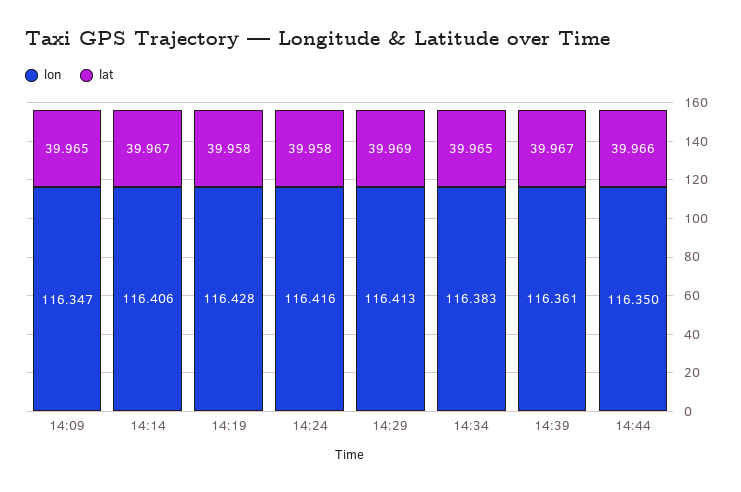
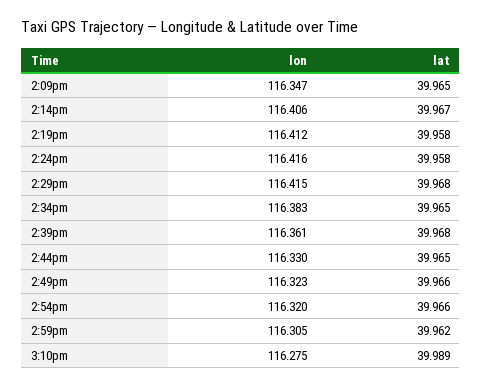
lon, 14:19: 116.428 -> 116.412
lon, 14:29: 116.413 -> 116.415
lat, 14:29: 39.969 -> 39.968
lat, 14:39: 39.967 -> 39.968
lon, 14:44: 116.35 -> 116.33
lat, 14:44: 39.966 -> 39.965
lon, 2:49pm: none -> 116.323
lat, 2:49pm: none -> 39.966
lon, 2:54pm: none -> 116.32
lat, 2:54pm: none -> 39.966
lon, 2:59pm: none -> 116.305
lat, 2:59pm: none -> 39.962
lon, 3:10pm: none -> 116.275
lat, 3:10pm: none -> 39.989

